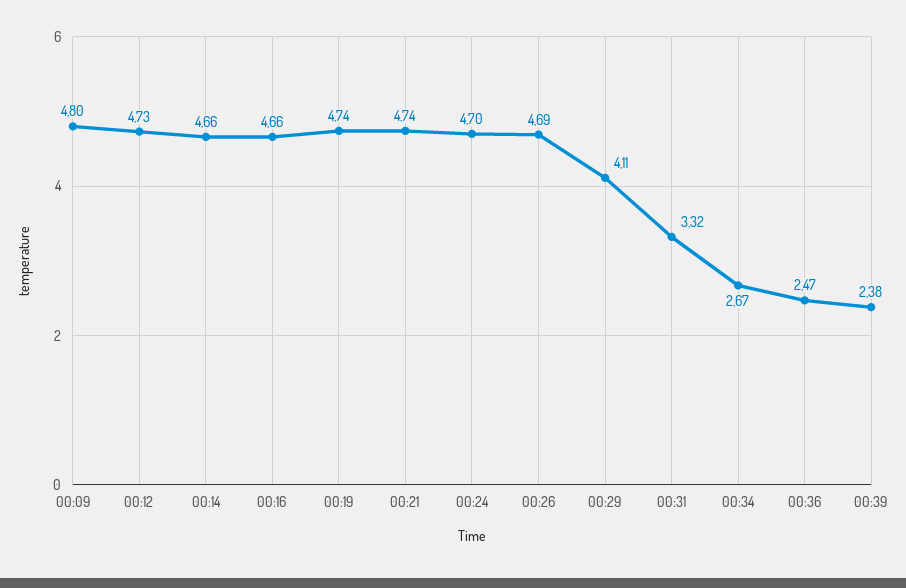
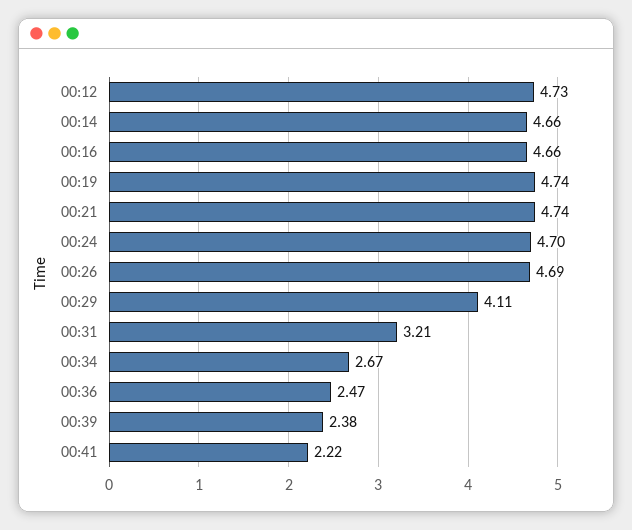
00:09: 4.8 -> none
00:31: 3.32 -> 3.21
00:41: none -> 2.22

